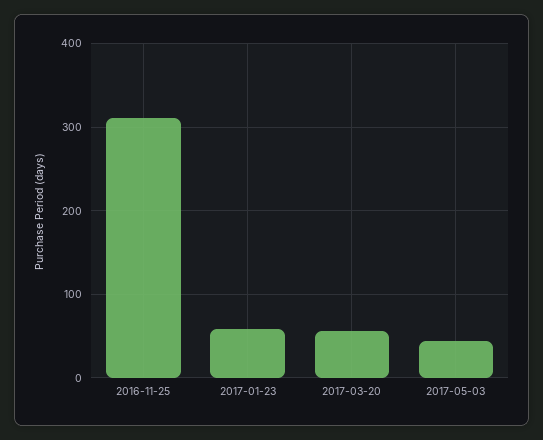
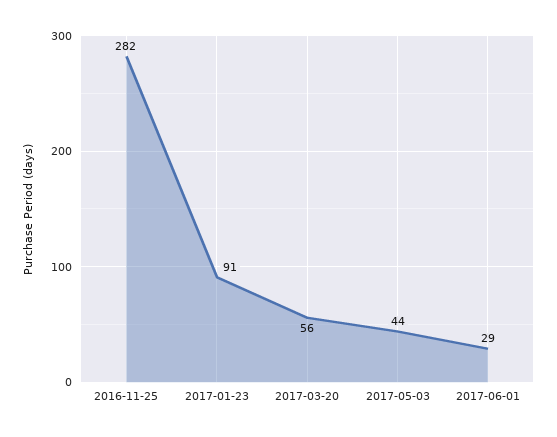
2016-11-25: 310 -> 282
2017-01-23: 60 -> 91
2017-06-01: none -> 29

